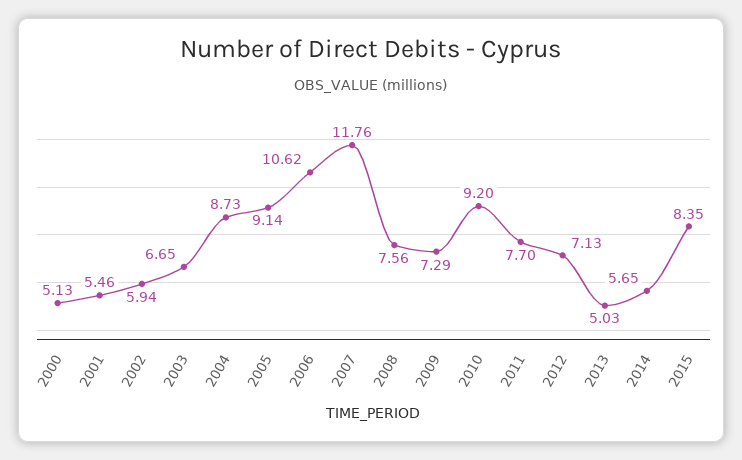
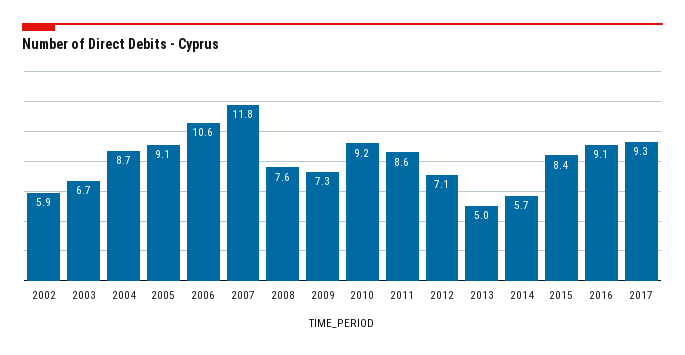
2000: 5.13 -> none
2001: 5.46 -> none
2011: 7.7 -> 8.6
2016: none -> 9.1
2017: none -> 9.3

